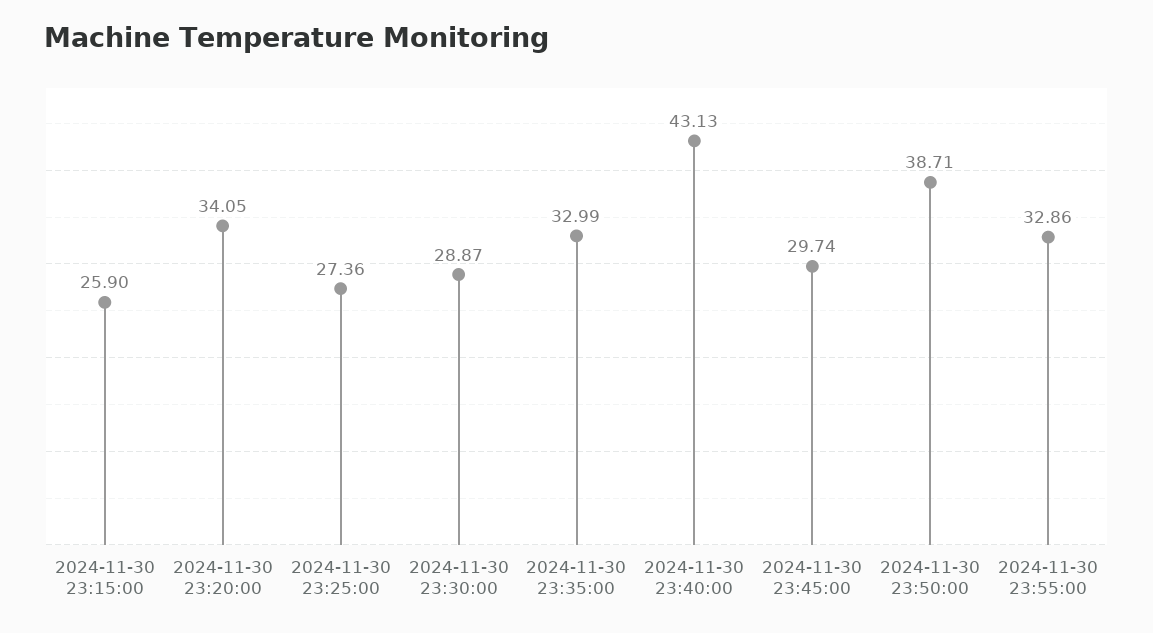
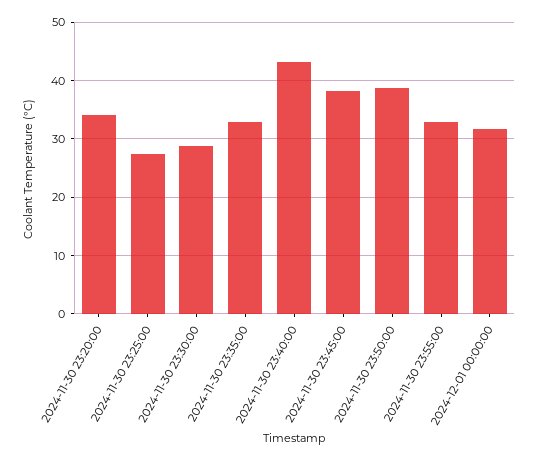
2024-11-30 23:15:00: 25.9 -> none
2024-11-30 23:45:00: 29.74 -> 38
2024-12-01 00:00:00: none -> 32

